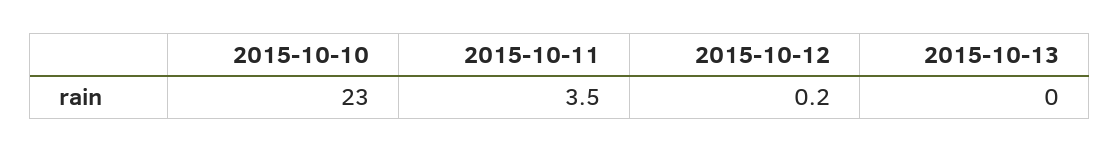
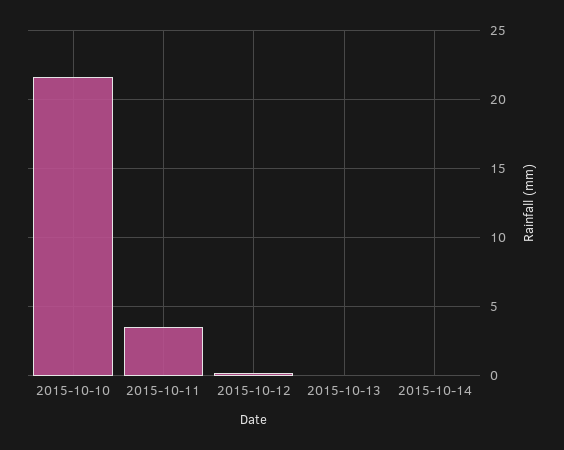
2015-10-10: 23 -> 21.5
2015-10-14: none -> 0

